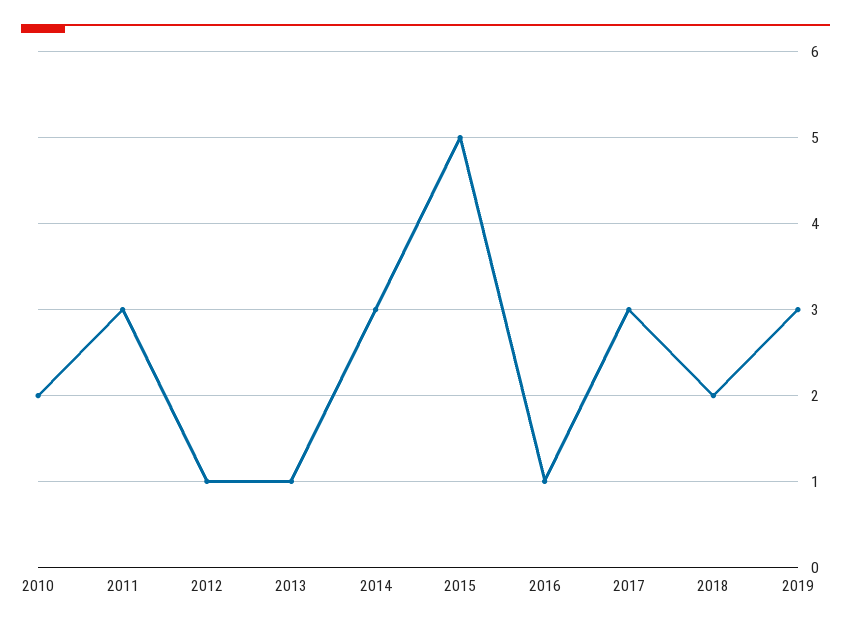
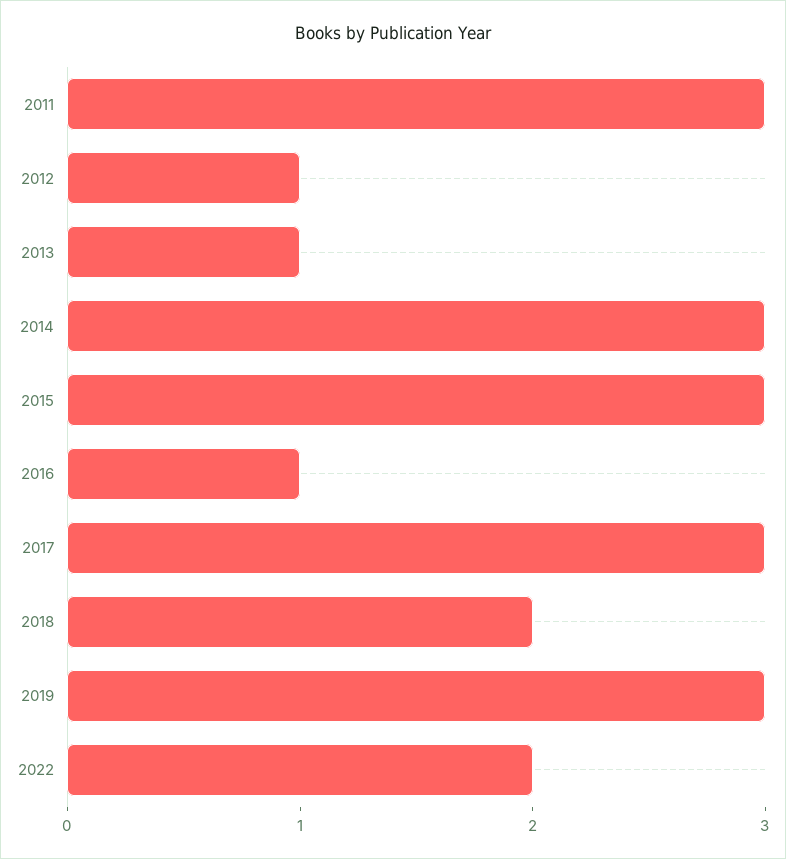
2010: 2 -> none
2015: 5 -> 3
2022: none -> 2

